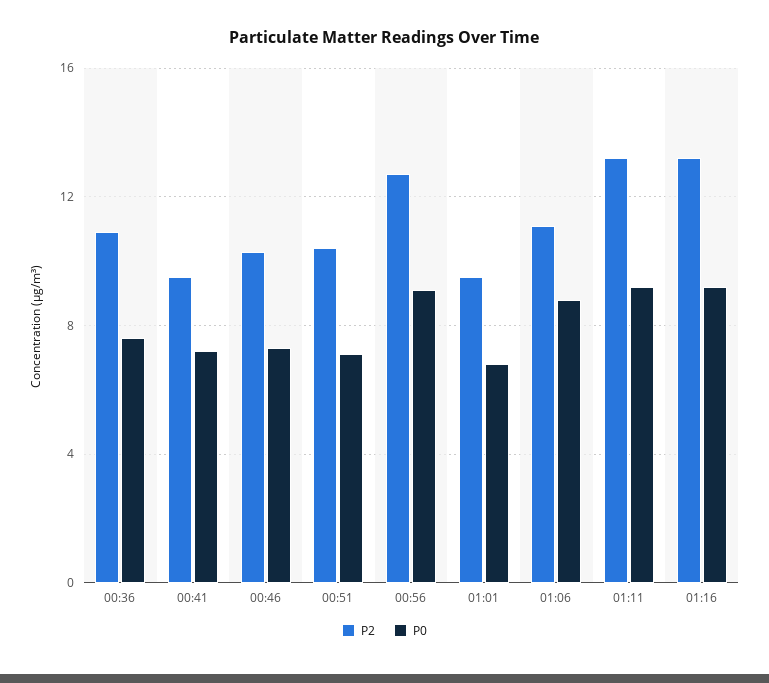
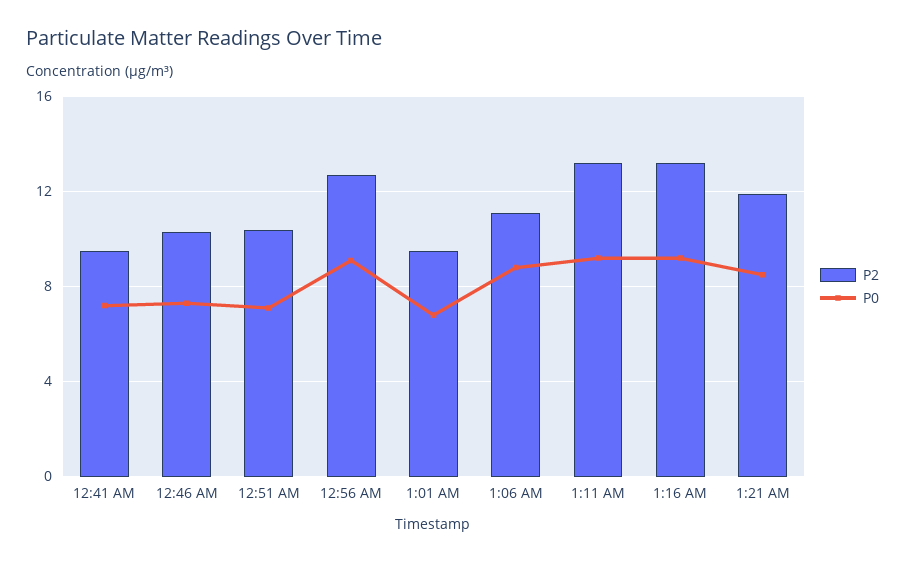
P2, 00:36: 11 -> none
P0, 00:36: 7.5 -> none
P2, 1:21 AM: none -> 12
P0, 1:21 AM: none -> 8.5

